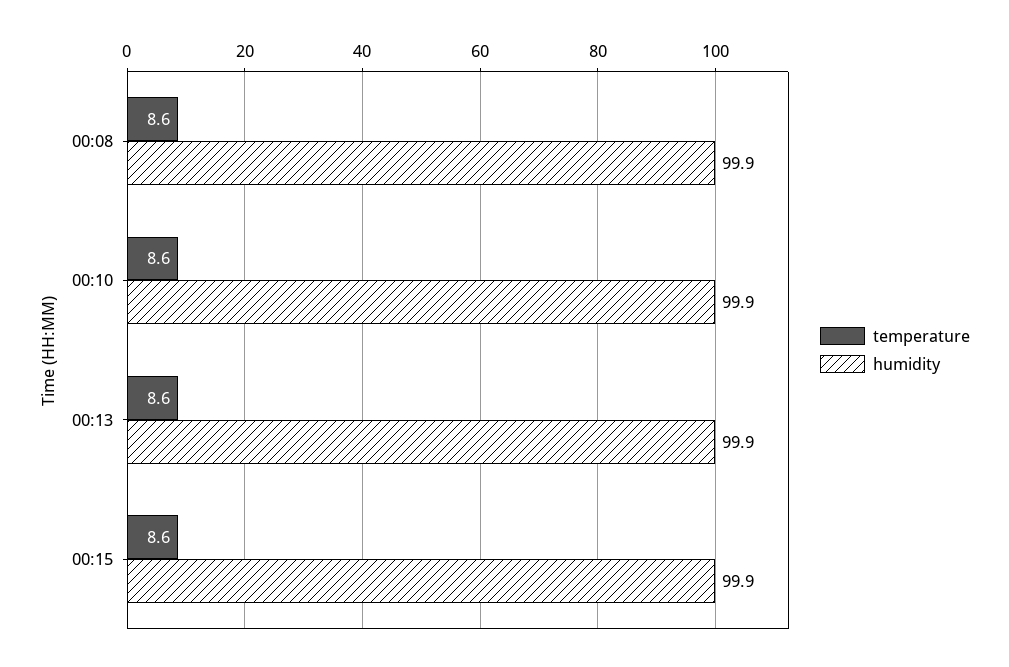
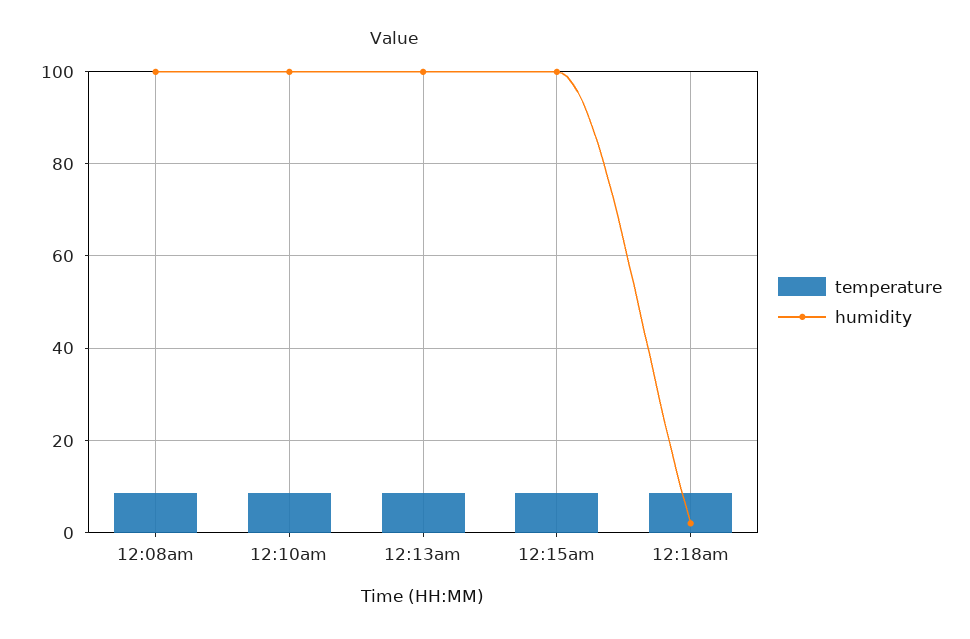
temperature, 12:18am: none -> 8
humidity, 12:18am: none -> 2

